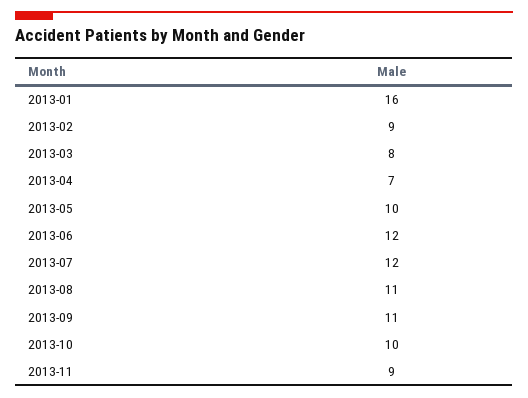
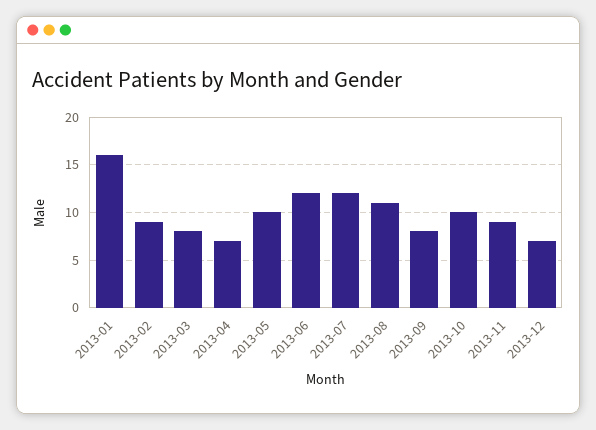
2013-09: 11 -> 8
2013-12: none -> 7

